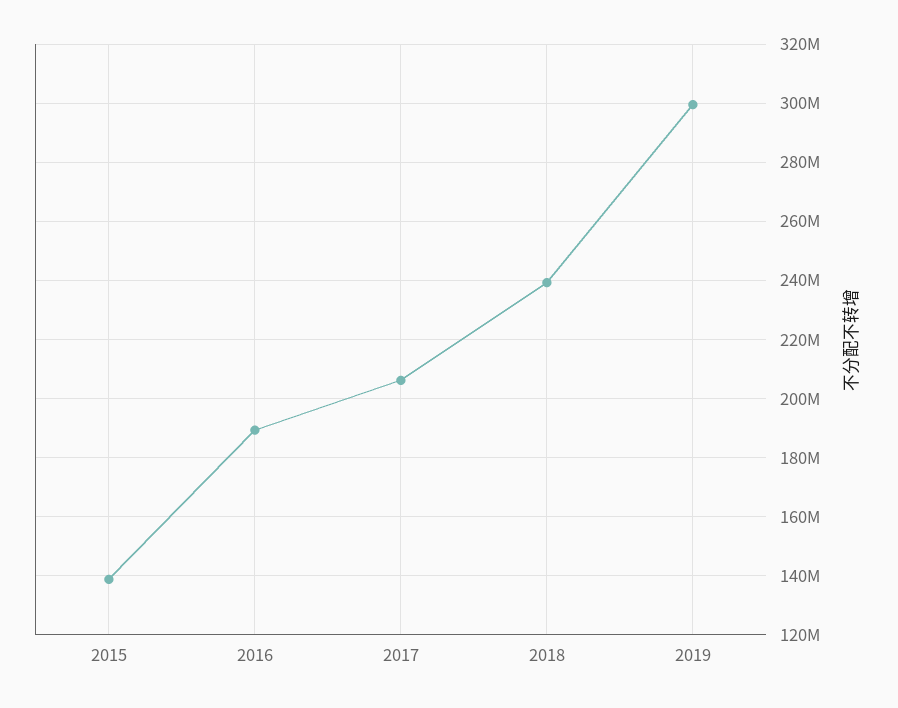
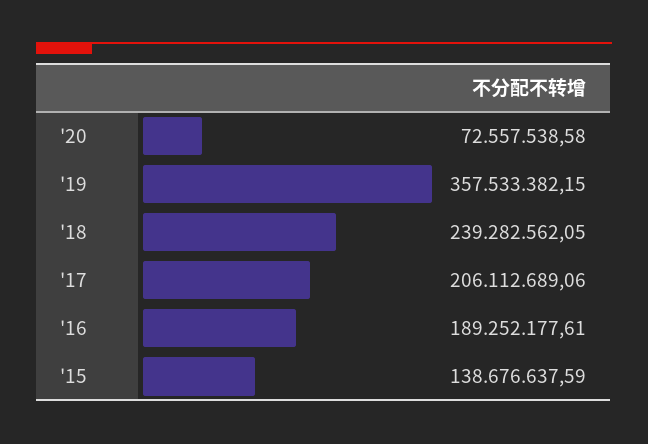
2019: 300000000 -> 357533382.15
'20: none -> 72557538.58

